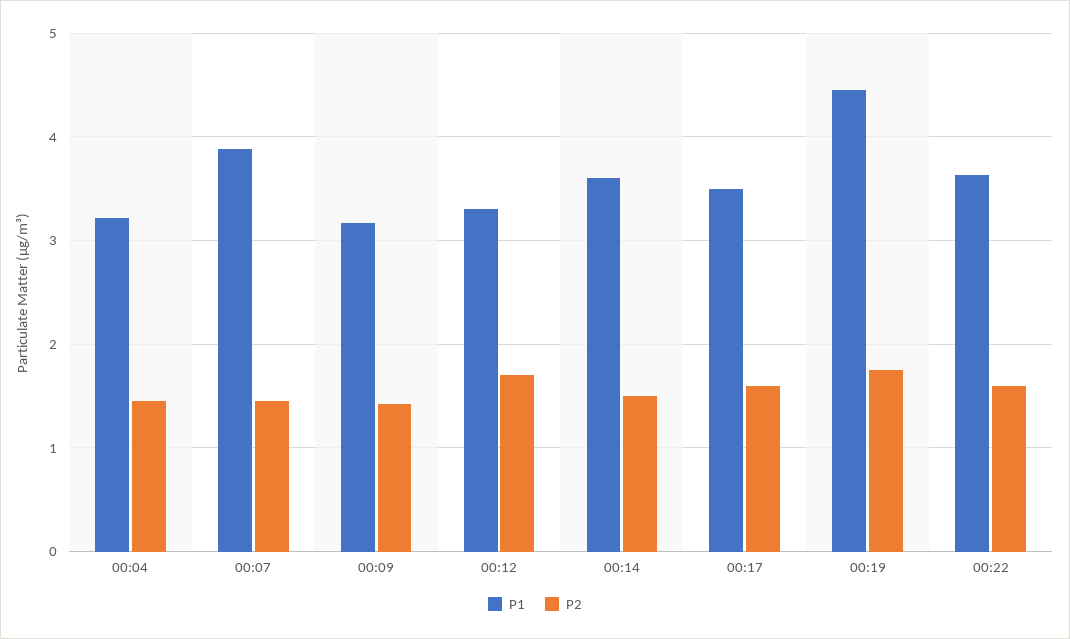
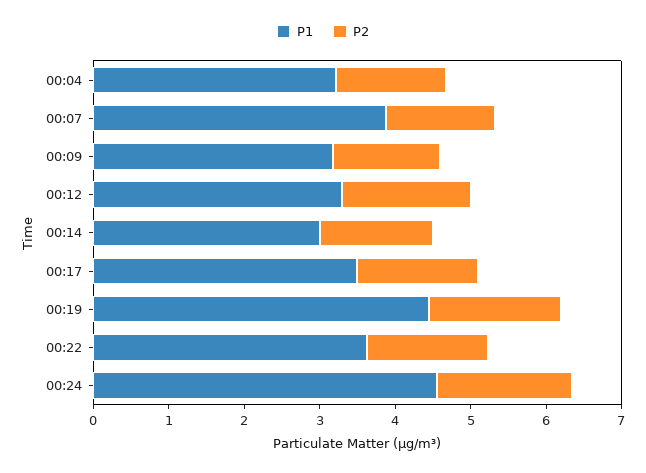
P1, 00:14: 3.6 -> 3
P1, 00:24: none -> 4.6
P2, 00:24: none -> 1.8

